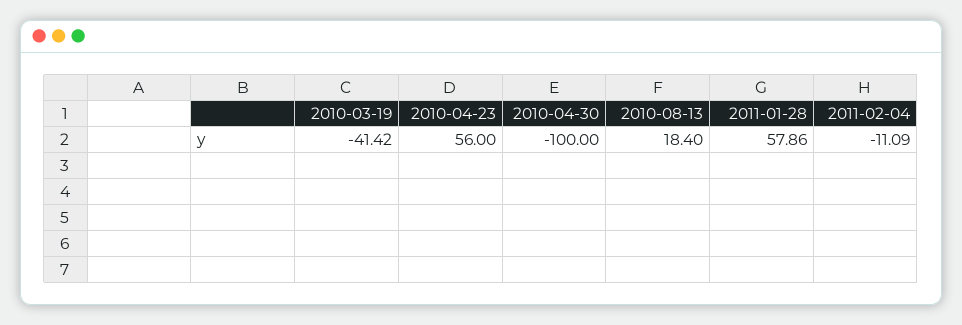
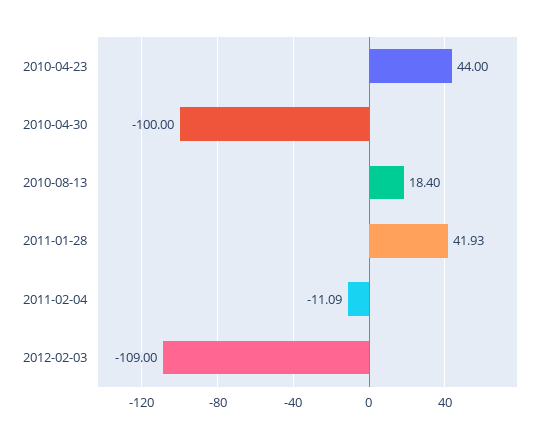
2010-03-19: -41.42 -> none
2010-04-23: 56 -> 44
2011-01-28: 57.86 -> 41.93
2012-02-03: none -> -109

